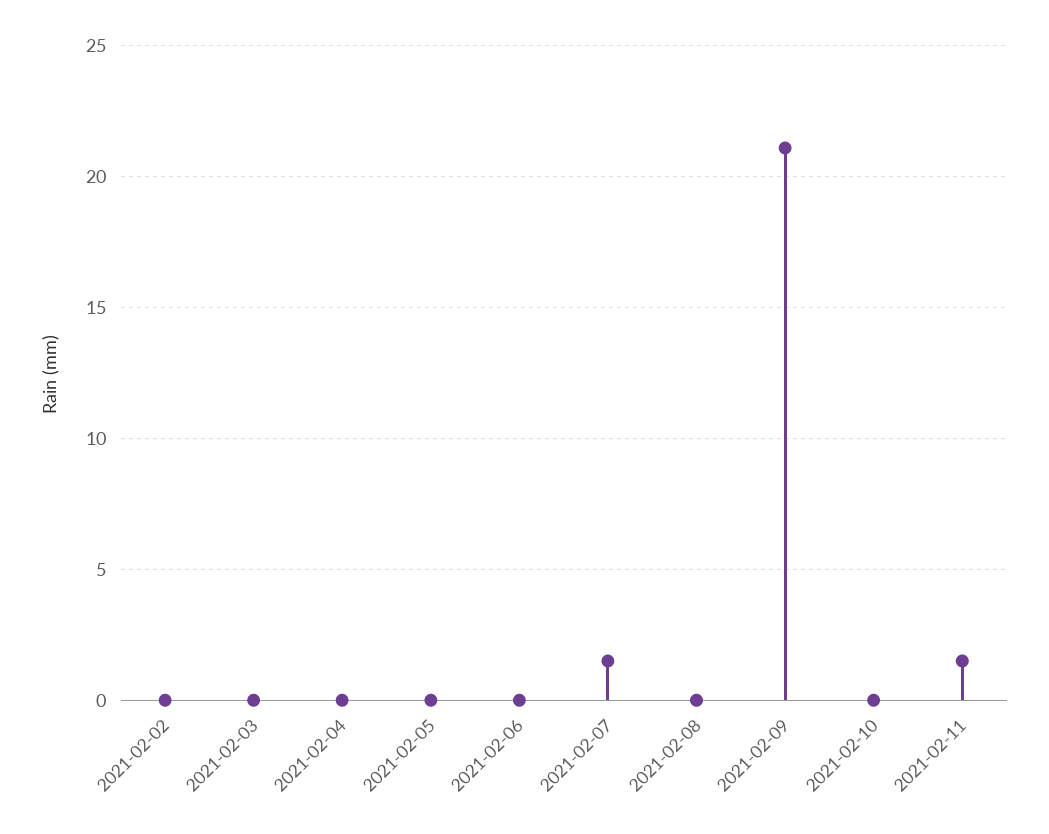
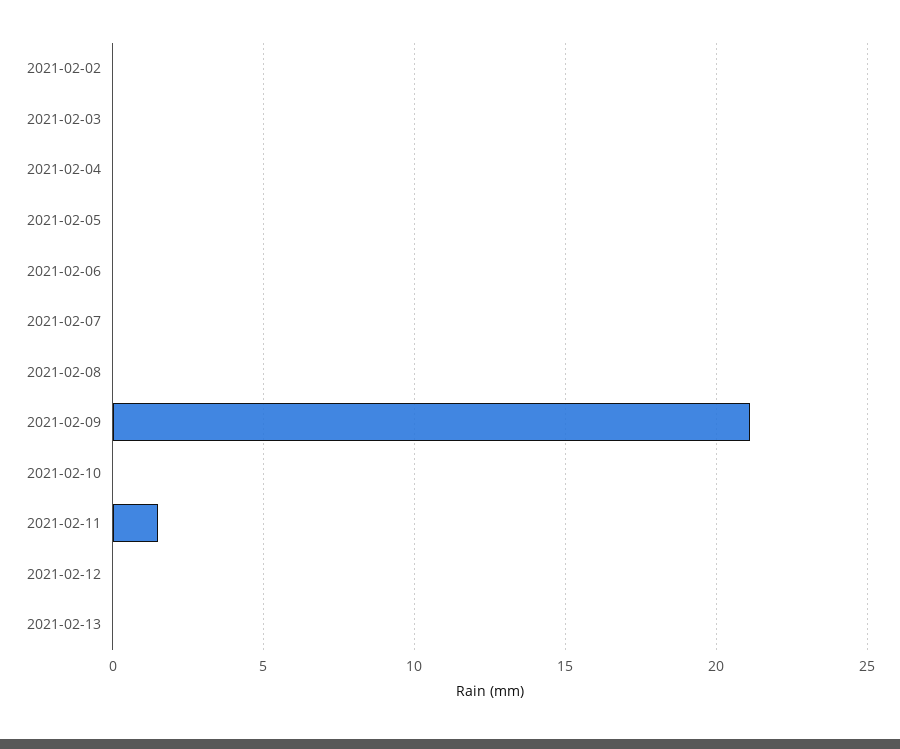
2021-02-07: 1.5 -> 0
2021-02-12: none -> 0
2021-02-13: none -> 0

